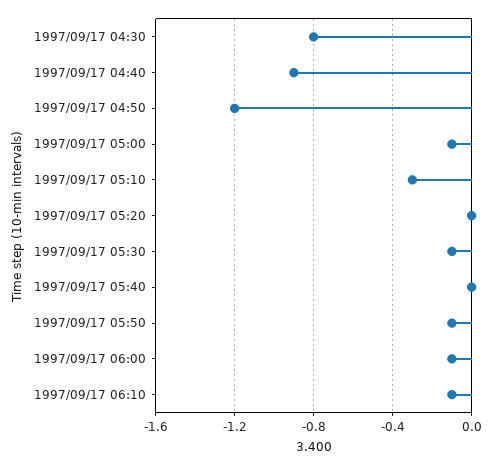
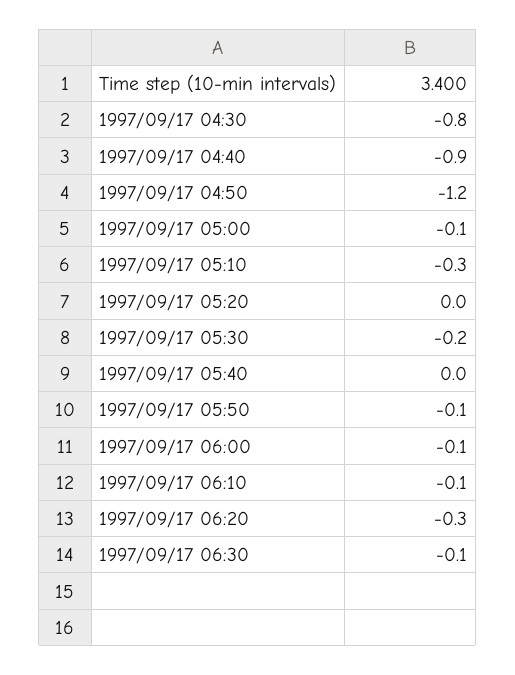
1997/09/17 05:30: -0.1 -> -0.2
1997/09/17 06:20: none -> -0.3
1997/09/17 06:30: none -> -0.1

